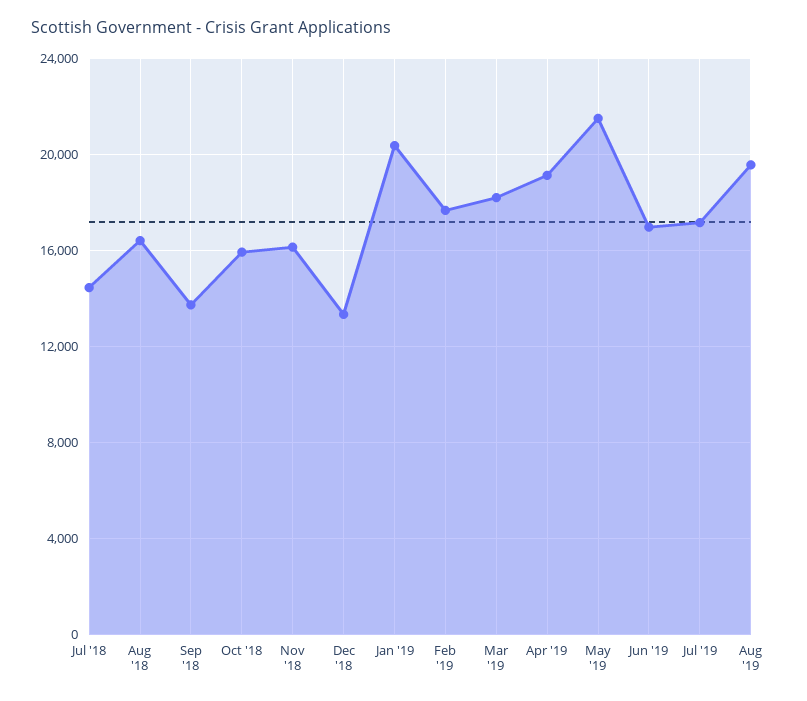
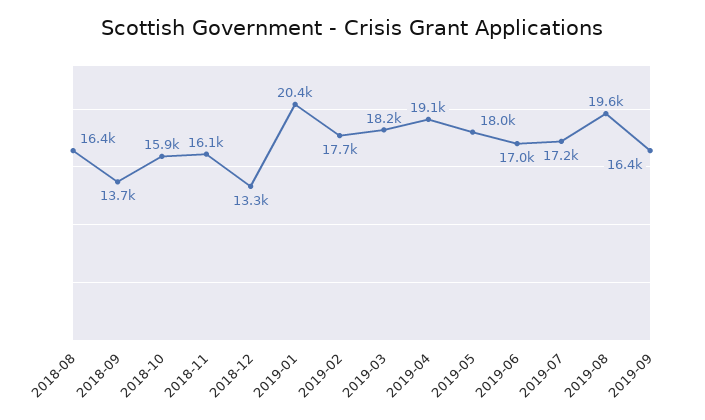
Jul '18: 14500 -> none
May '19: 21500 -> 18000
2019-09: none -> 16400

